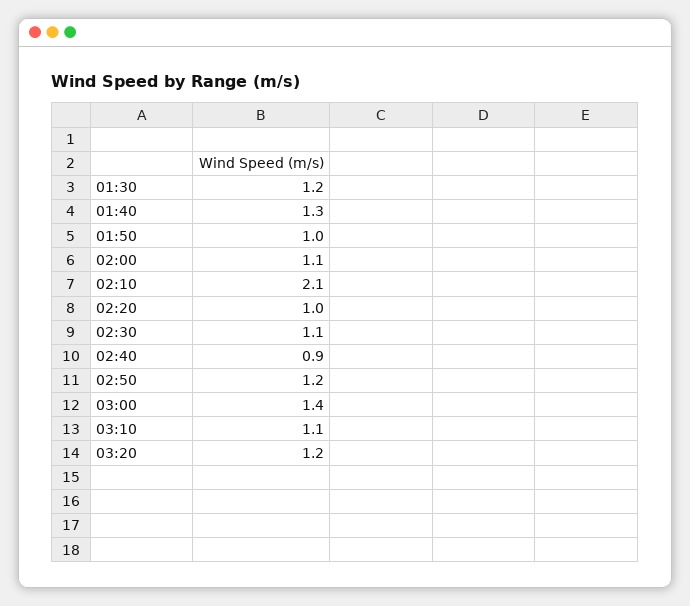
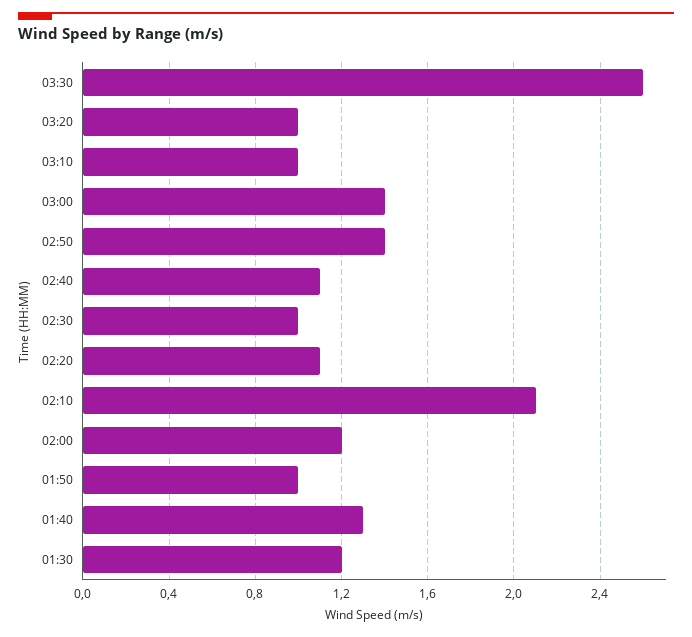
02:00: 1.1 -> 1.2
02:20: 1 -> 1.1
02:30: 1.1 -> 1
02:40: 0.9 -> 1.1
02:50: 1.2 -> 1.4
03:10: 1.1 -> 1
03:20: 1.2 -> 1
03:30: none -> 2.6

